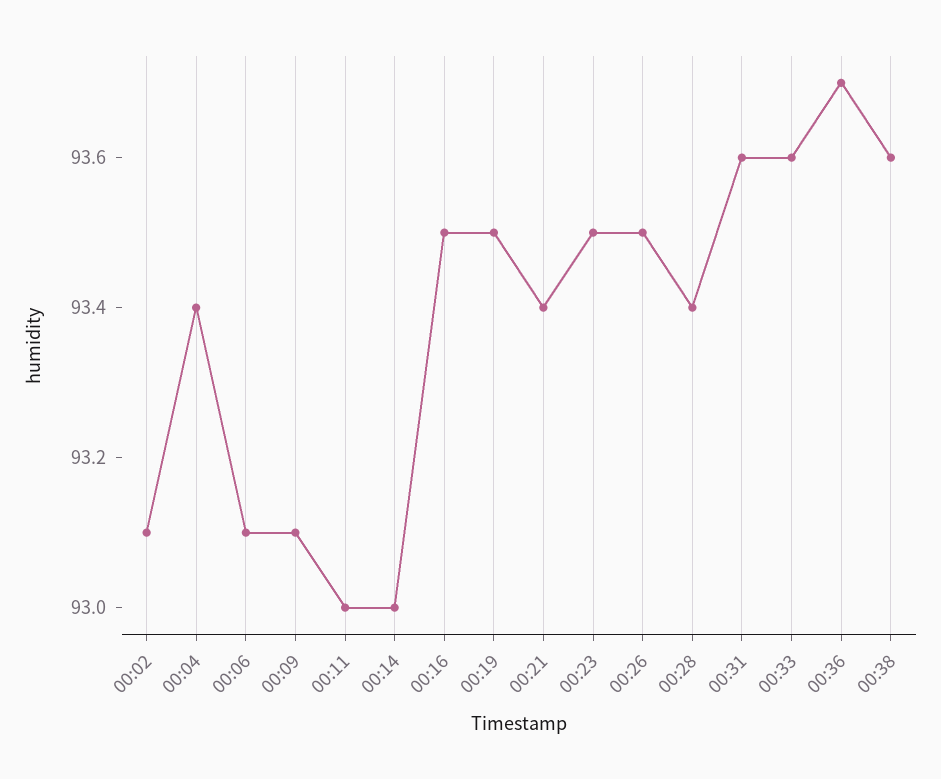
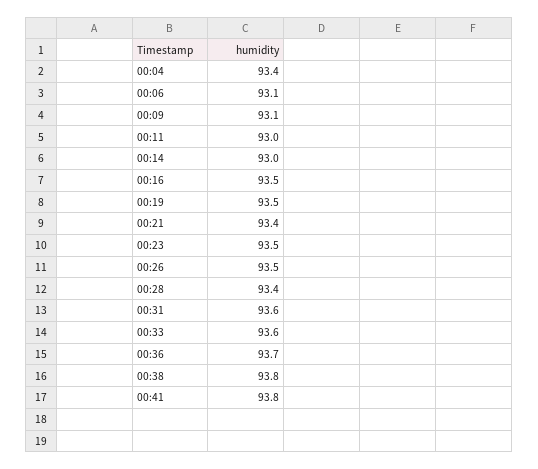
00:02: 93.1 -> none
00:38: 93.6 -> 93.8
00:41: none -> 93.8

